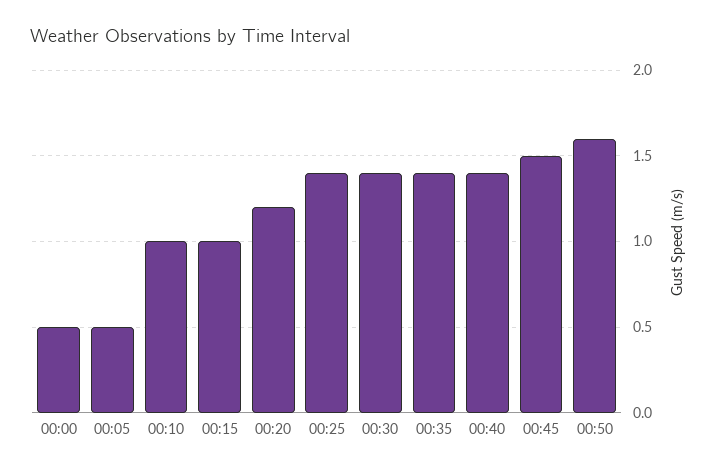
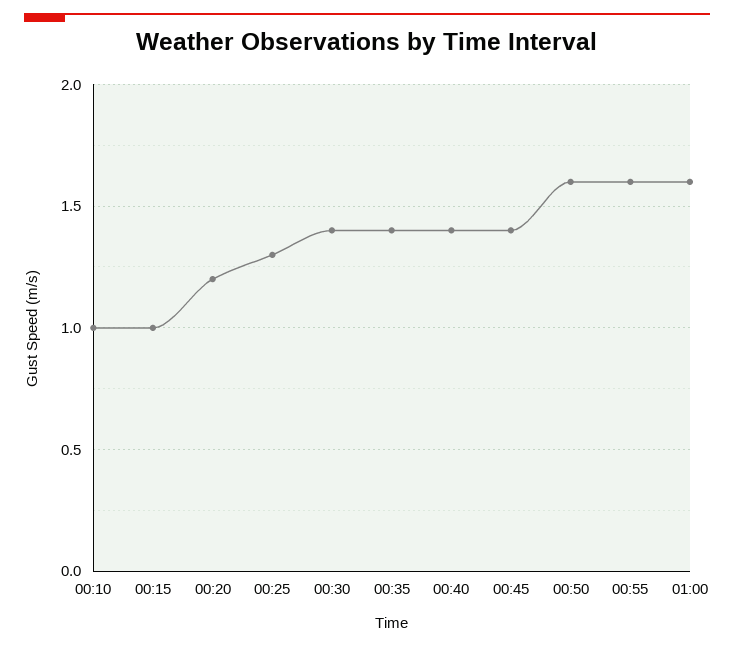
00:00: 0.5 -> none
00:05: 0.5 -> none
00:25: 1.4 -> 1.3
00:45: 1.5 -> 1.4
00:55: none -> 1.6
01:00: none -> 1.6

